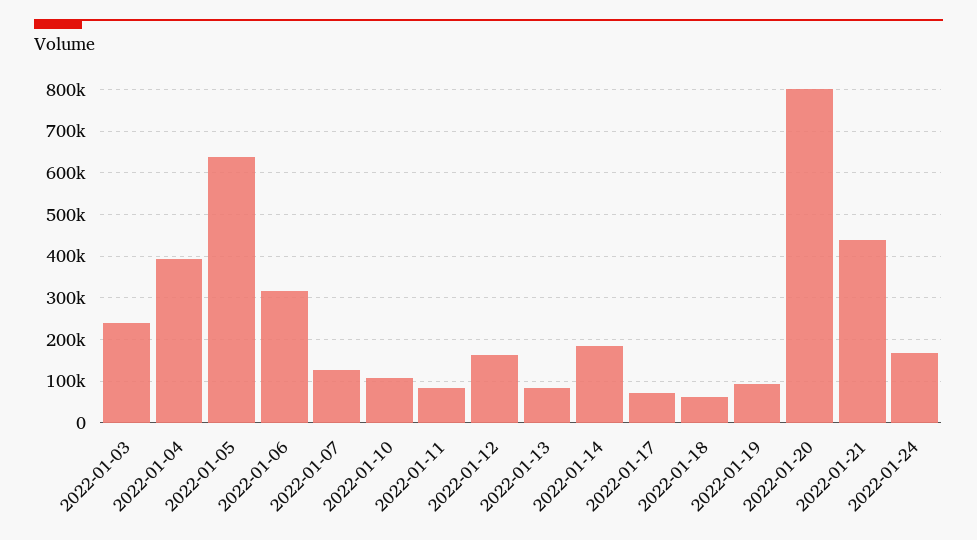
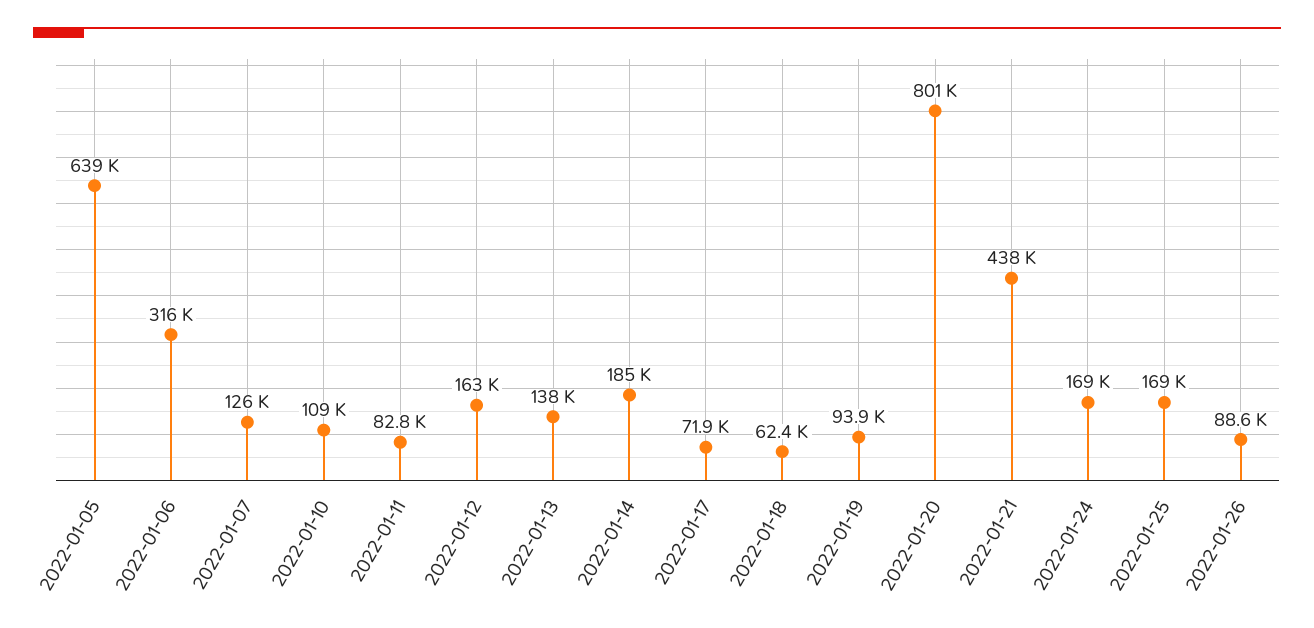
2022-01-03: 240000 -> none
2022-01-04: 400000 -> none
2022-01-13: 80000 -> 138000
2022-01-25: none -> 169000
2022-01-26: none -> 88600

